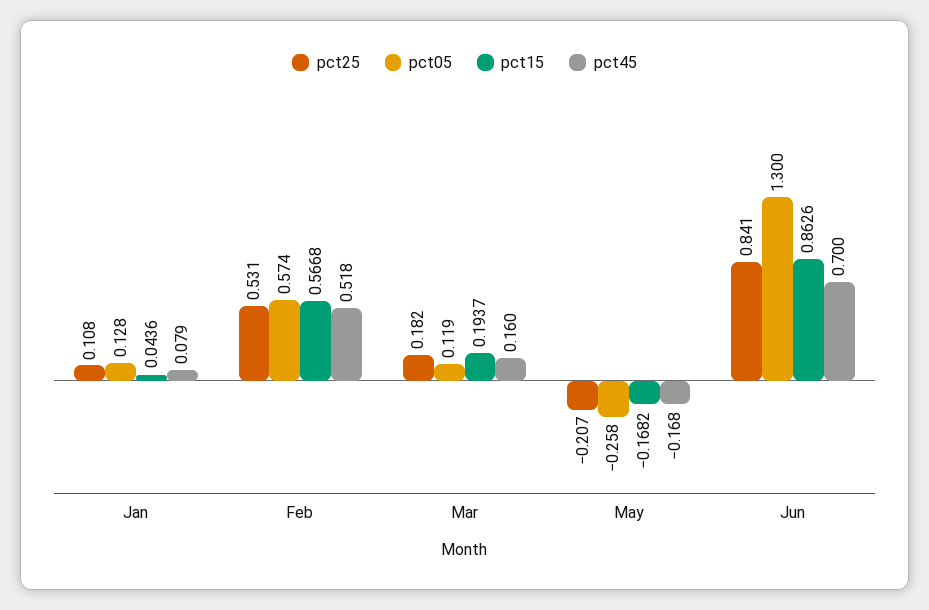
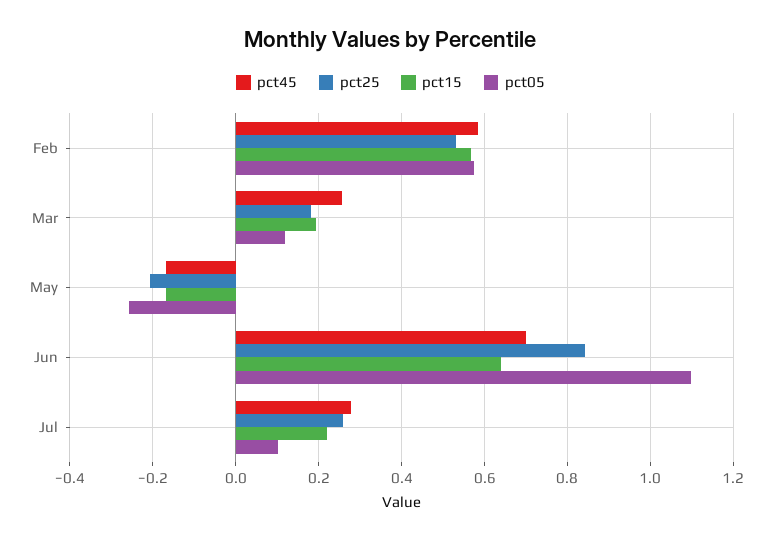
pct25, Jan: 0.108 -> none
pct05, Jan: 0.128 -> none
pct15, Jan: 0.0436 -> none
pct45, Jan: 0.079 -> none
pct45, Feb: 0.518 -> 0.58
pct45, Mar: 0.16 -> 0.26
pct05, Jun: 1.3 -> 1.1
pct15, Jun: 0.8626 -> 0.64
pct45, Jul: none -> 0.28
pct25, Jul: none -> 0.26
pct15, Jul: none -> 0.22
pct05, Jul: none -> 0.1

